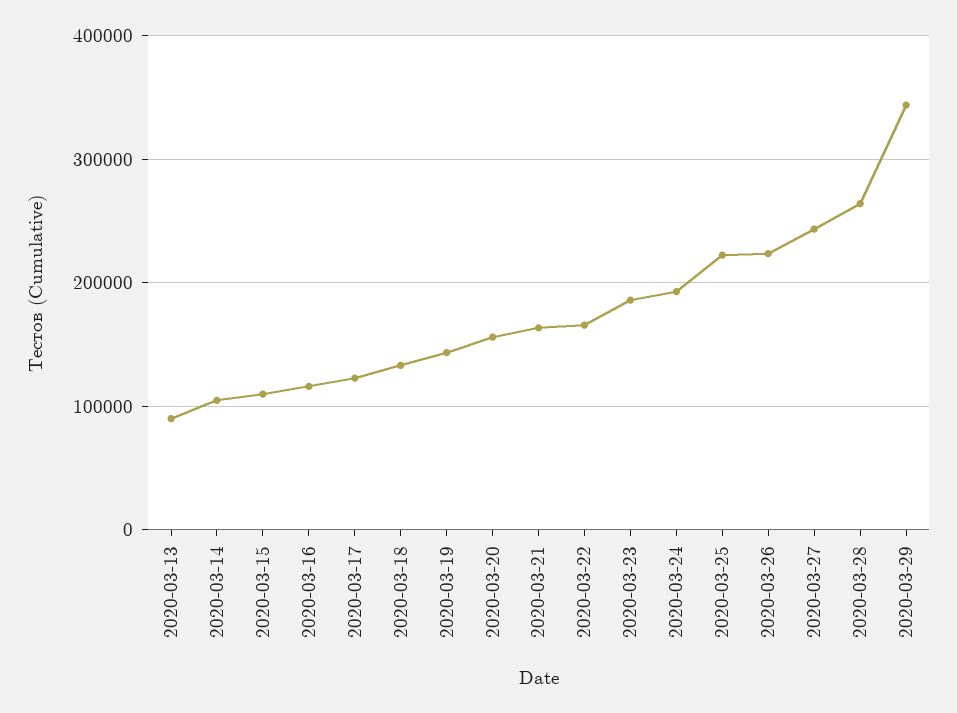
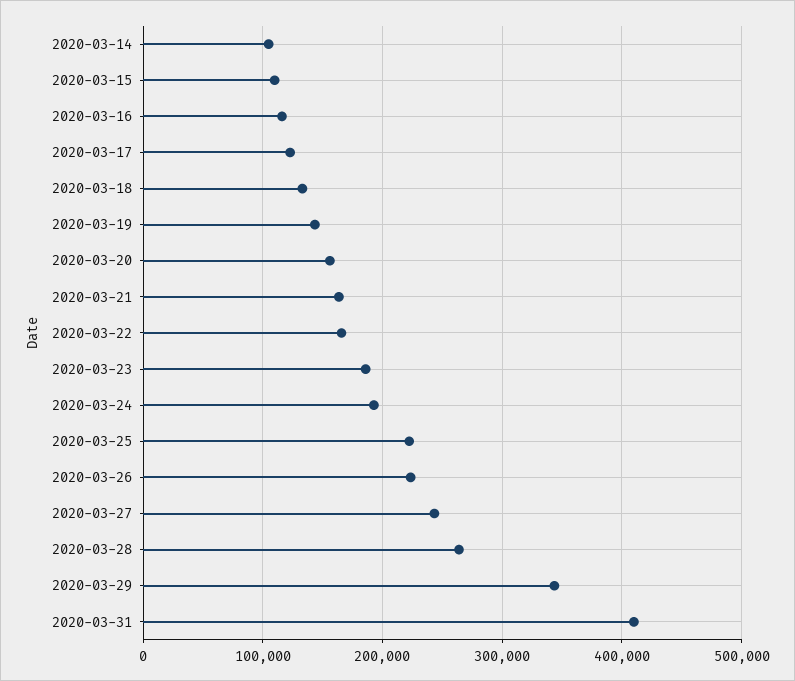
2020-03-13: 90000 -> none
2020-03-31: none -> 410000

